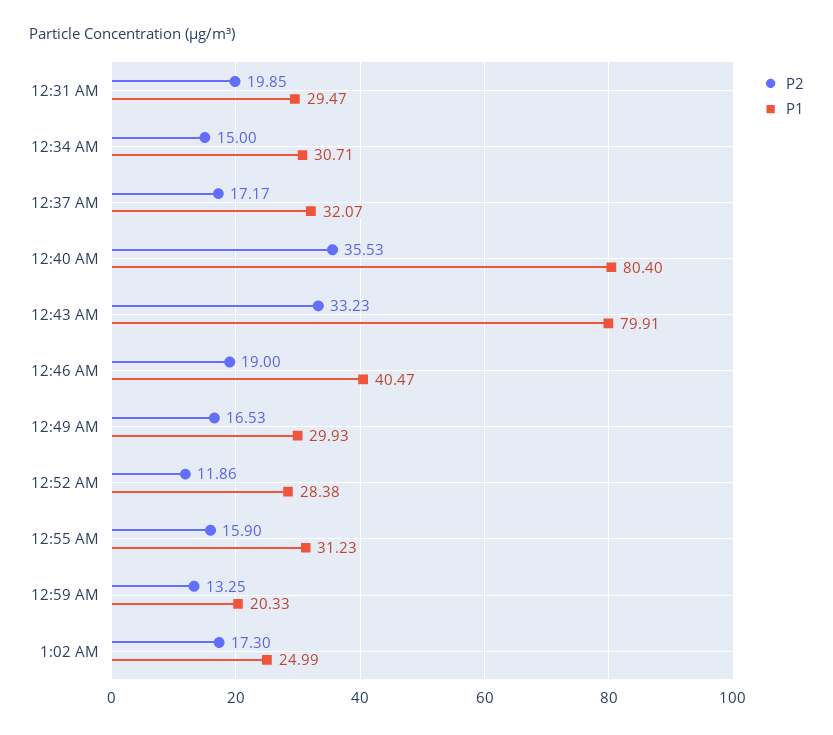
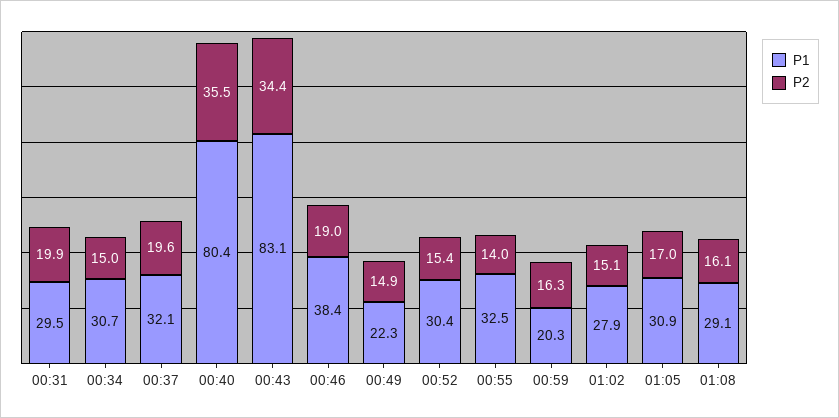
P2, 12:37 AM: 17.17 -> 19.6
P2, 12:43 AM: 33.23 -> 34.4
P1, 12:43 AM: 79.91 -> 83.1
P1, 12:46 AM: 40.47 -> 38.4
P2, 12:49 AM: 16.53 -> 14.9
P1, 12:49 AM: 29.93 -> 22.3
P2, 12:52 AM: 11.86 -> 15.4
P1, 12:52 AM: 28.38 -> 30.4
P2, 12:55 AM: 15.9 -> 14
P1, 12:55 AM: 31.23 -> 32.5
P2, 12:59 AM: 13.25 -> 16.3
P2, 1:02 AM: 17.3 -> 15.1
P1, 1:02 AM: 24.99 -> 27.9
P1, 01:05: none -> 30.9
P2, 01:05: none -> 17
P1, 01:08: none -> 29.1
P2, 01:08: none -> 16.1

